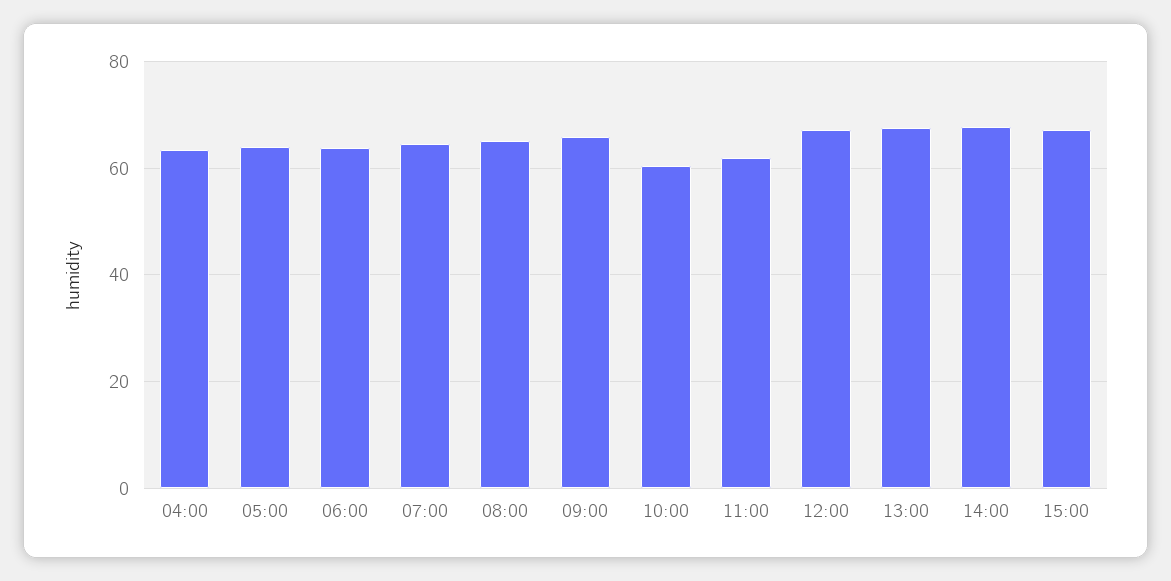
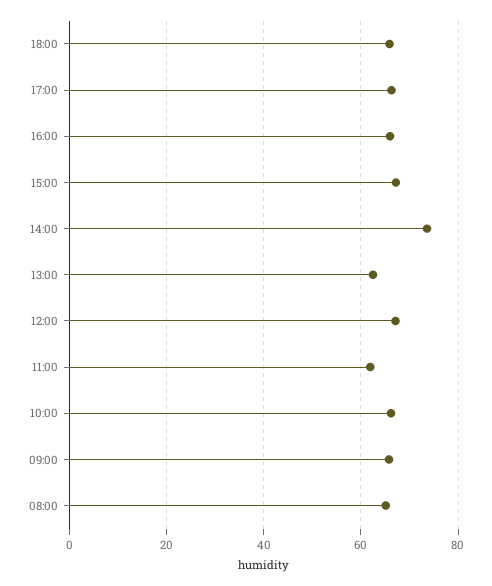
04:00: 64 -> none
05:00: 64 -> none
06:00: 64 -> none
07:00: 64 -> none
10:00: 60 -> 66
13:00: 68 -> 62
14:00: 68 -> 74
18:00: none -> 66
17:00: none -> 66
16:00: none -> 66

